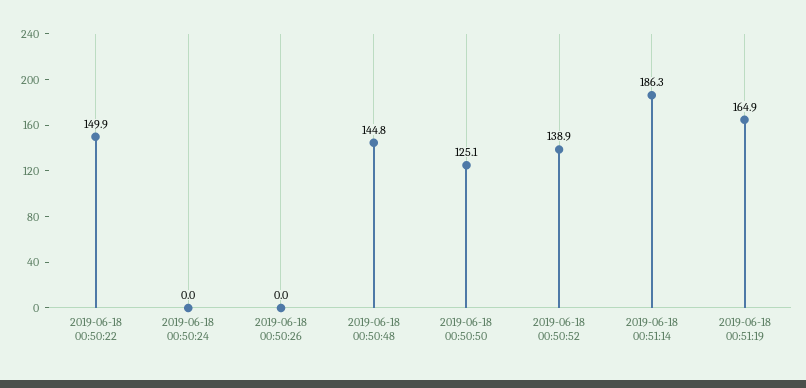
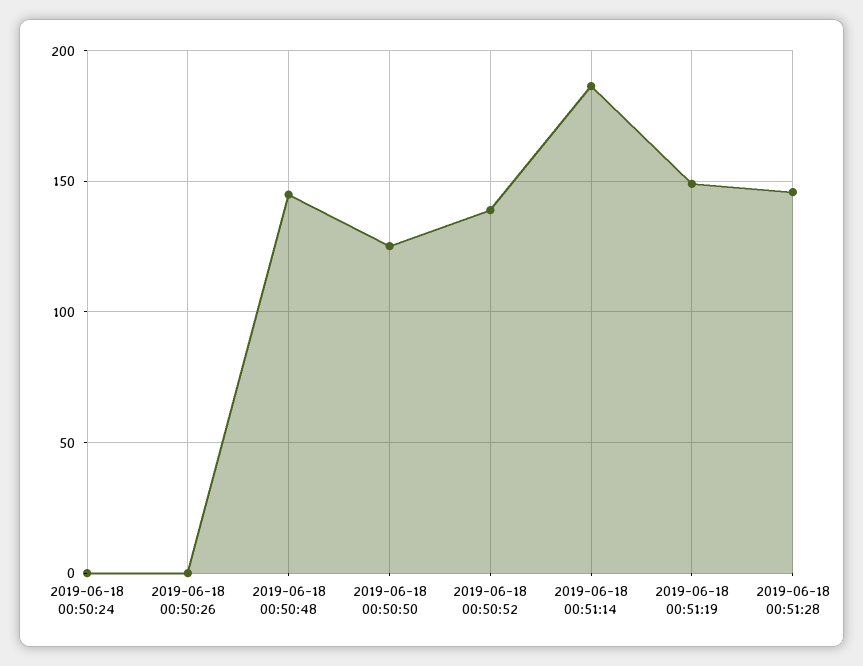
2019-06-18 00:50:22: 149.9 -> none
2019-06-18 00:51:19: 164.9 -> 150
2019-06-18 00:51:28: none -> 145

